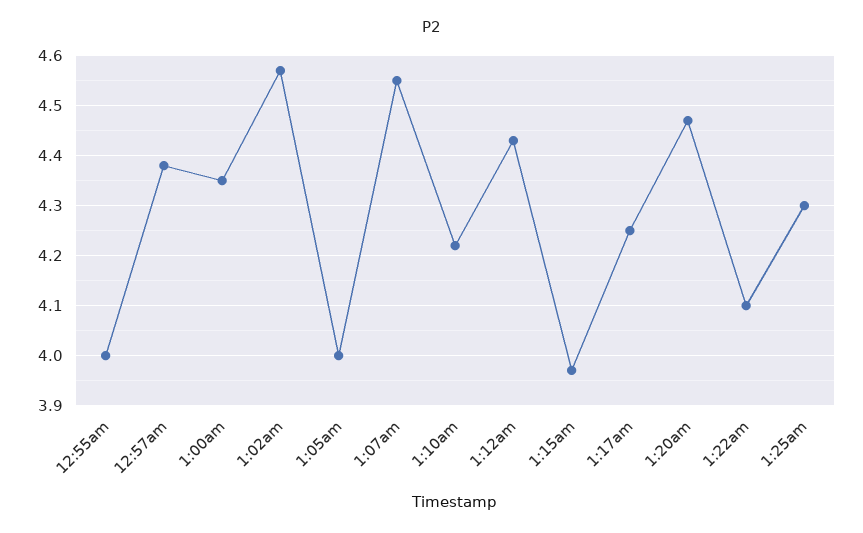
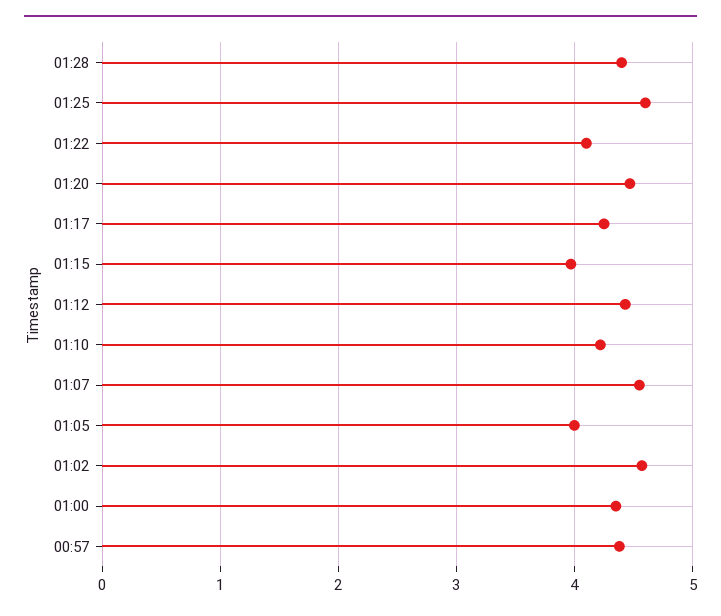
12:55am: 4 -> none
1:25am: 4.3 -> 4.6
01:28: none -> 4.4

